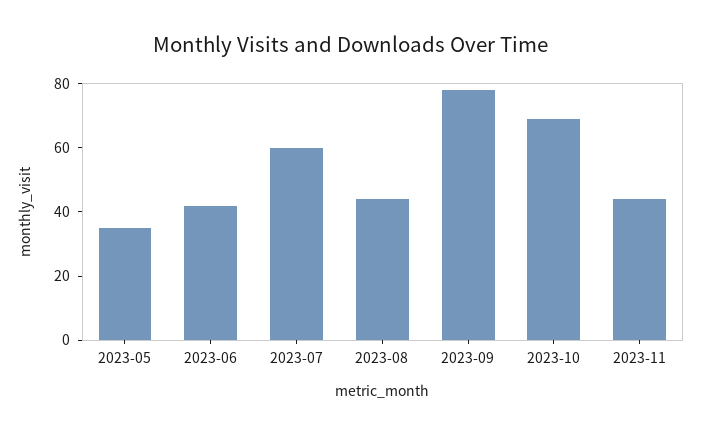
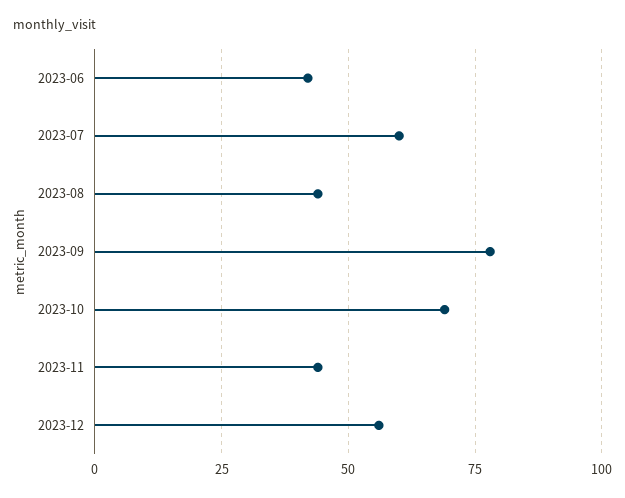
2023-05: 35 -> none
2023-12: none -> 55

